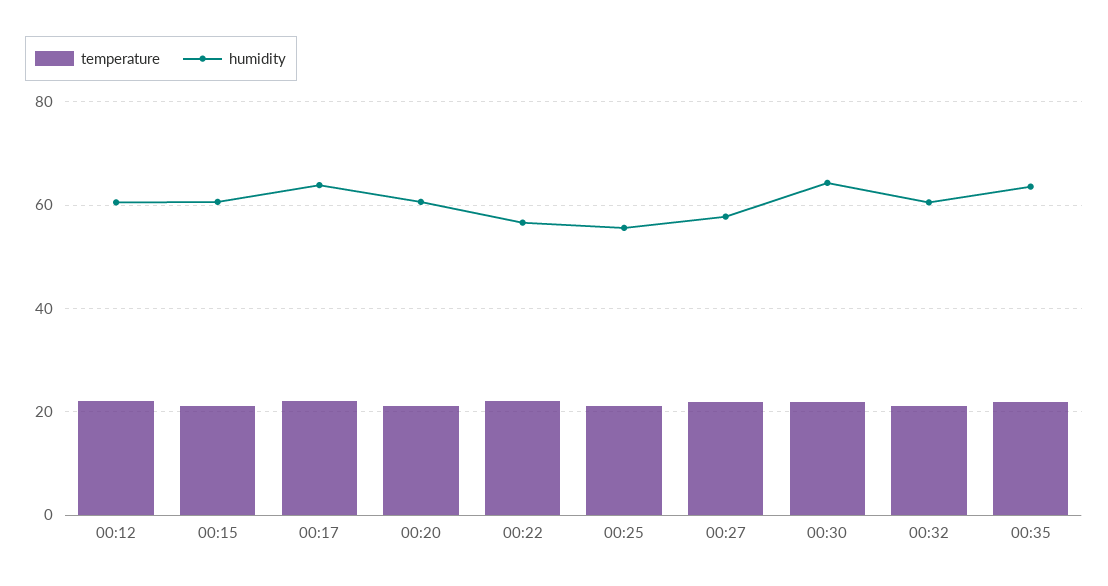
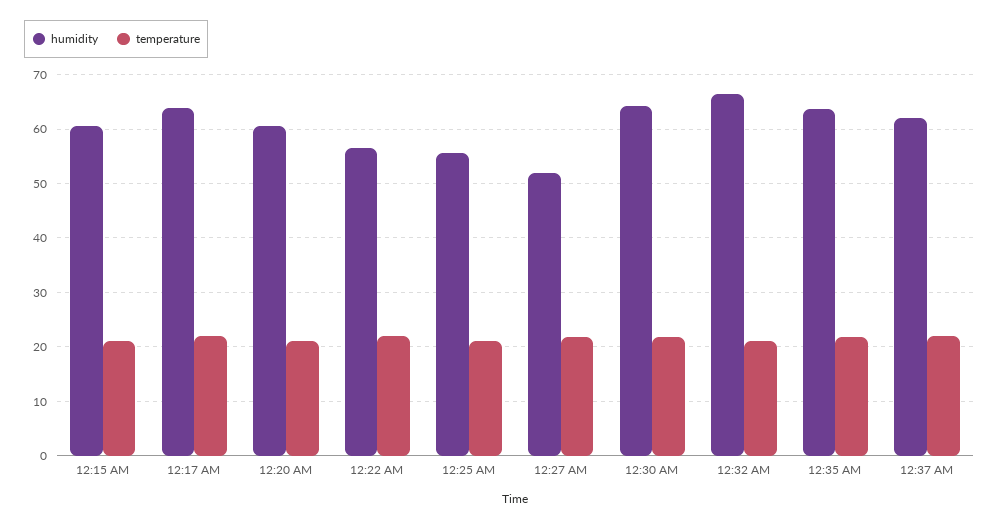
temperature, 00:12: 22 -> none
humidity, 00:12: 60 -> none
humidity, 00:27: 58 -> 52
humidity, 00:32: 60 -> 66
humidity, 12:37 AM: none -> 62
temperature, 12:37 AM: none -> 22

